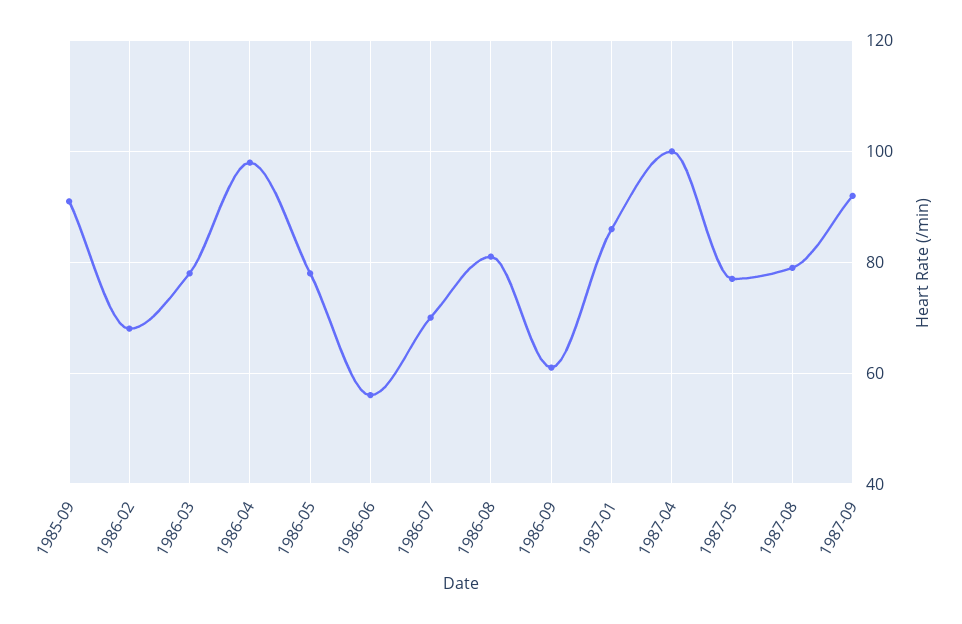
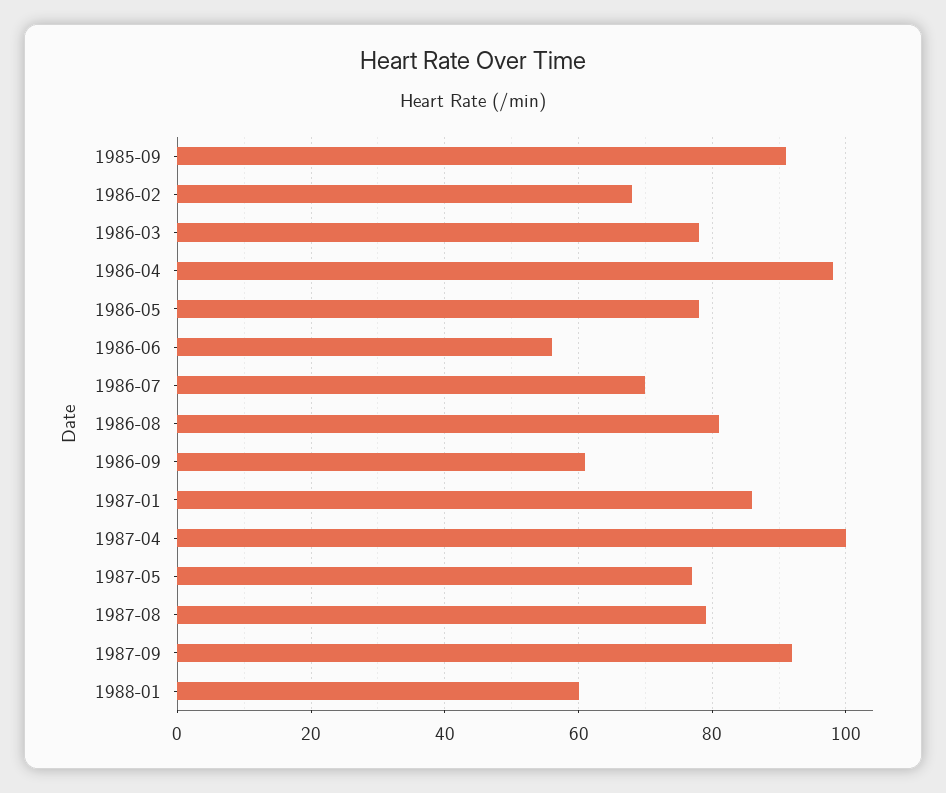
1988-01: none -> 60

